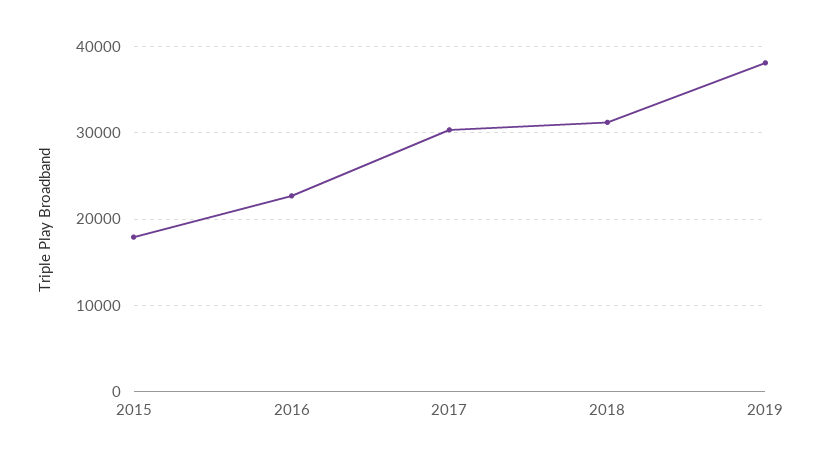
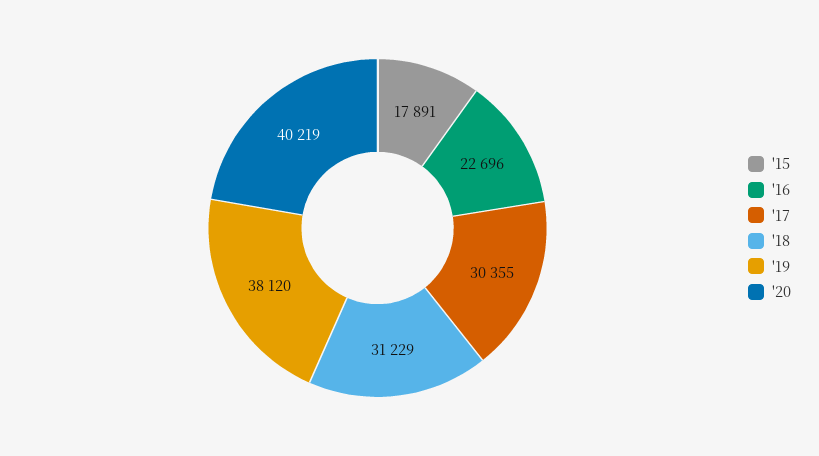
'20: none -> 40219

